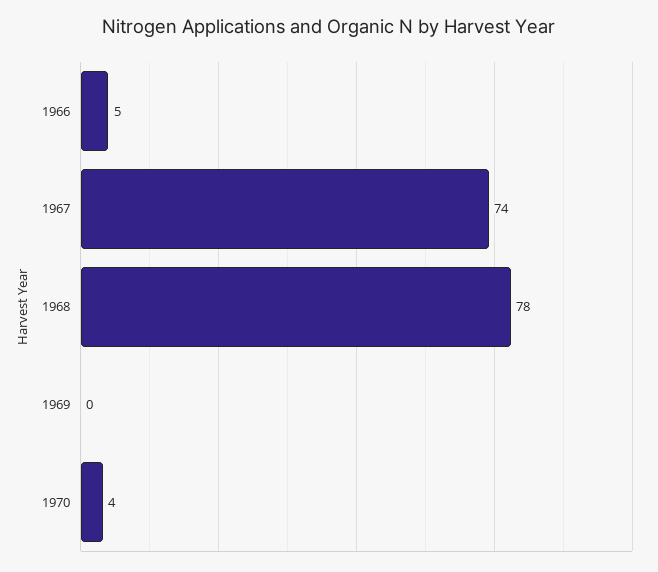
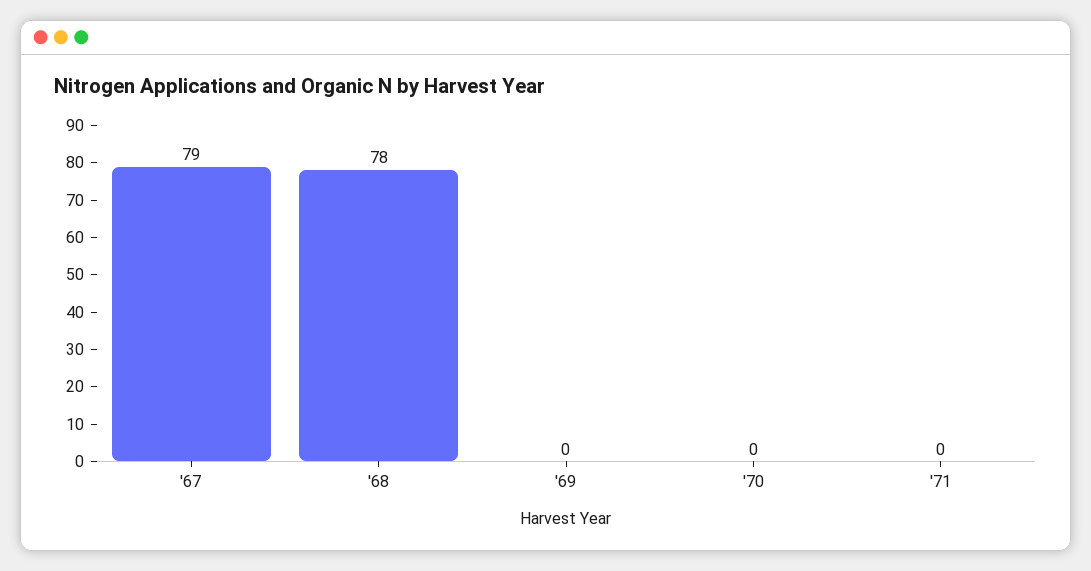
1966: 5 -> none
1967: 74 -> 79
1970: 4 -> 0
'71: none -> 0

